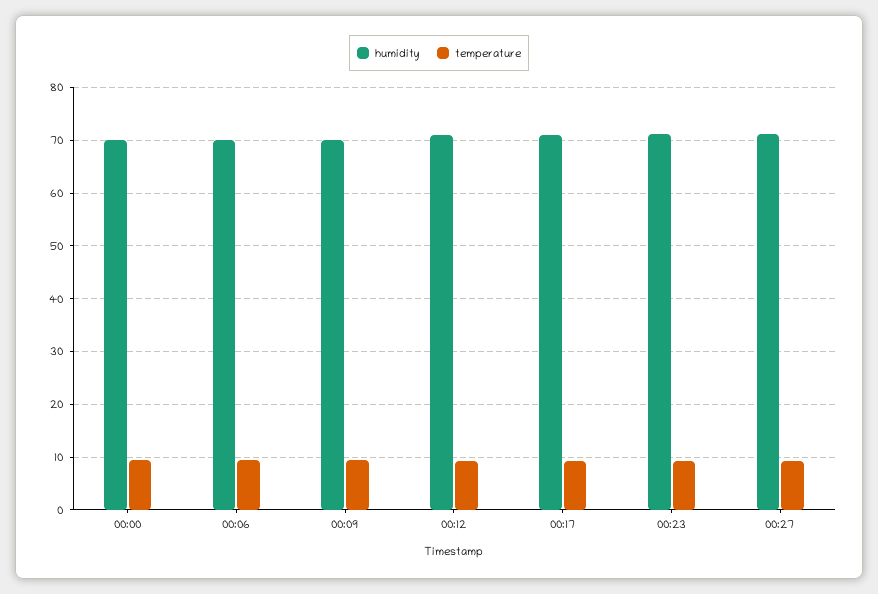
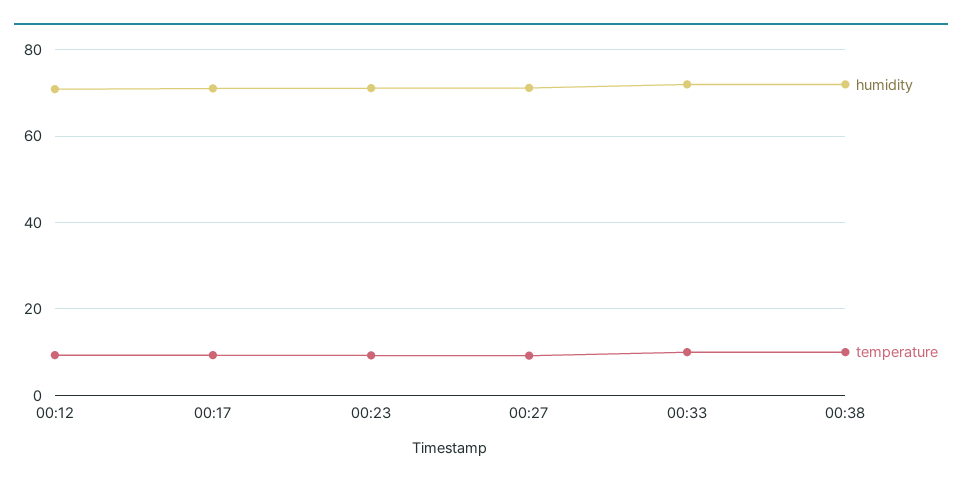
humidity, 00:00: 70 -> none
temperature, 00:00: 10 -> none
humidity, 00:06: 70 -> none
temperature, 00:06: 10 -> none
humidity, 00:09: 70 -> none
temperature, 00:09: 10 -> none
humidity, 00:33: none -> 72
temperature, 00:33: none -> 10
humidity, 00:38: none -> 72
temperature, 00:38: none -> 10

